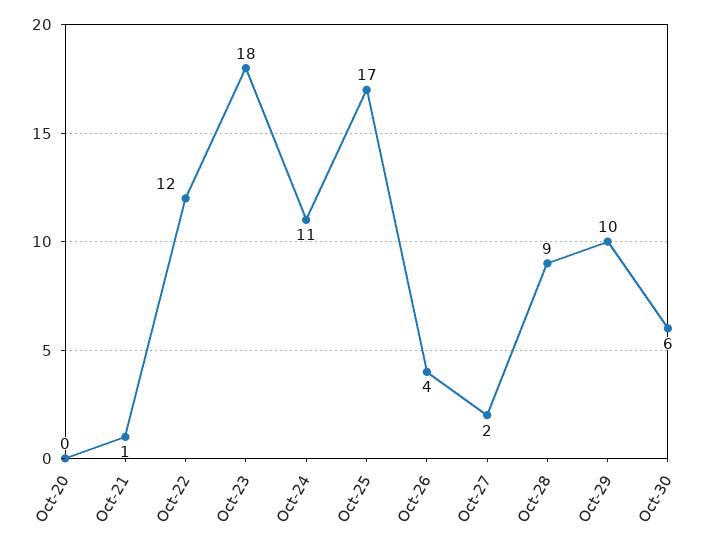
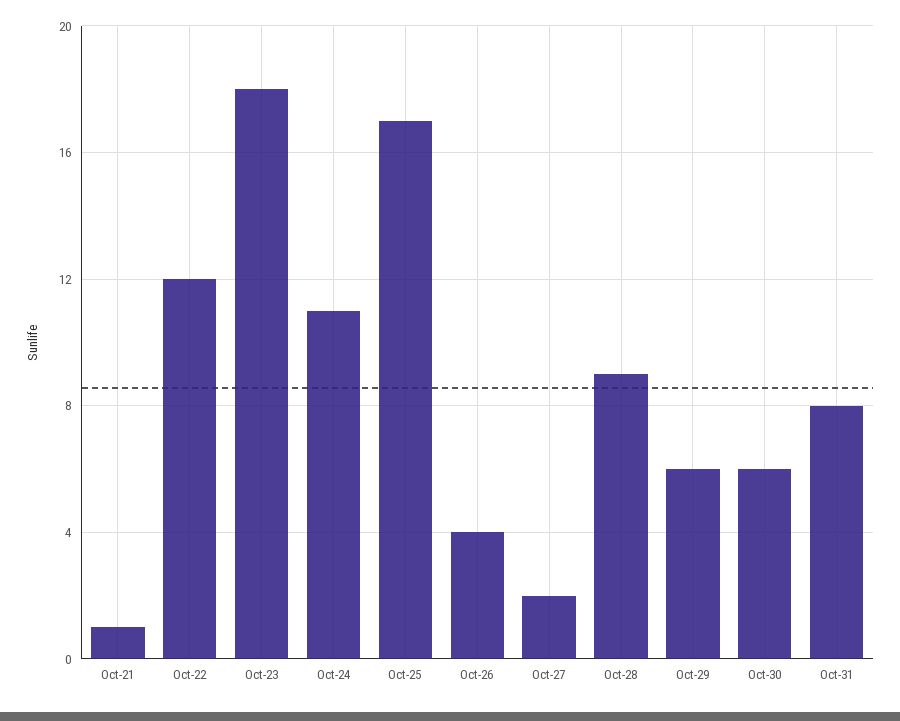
Oct-20: 0 -> none
Oct-29: 10 -> 6
Oct-31: none -> 8

